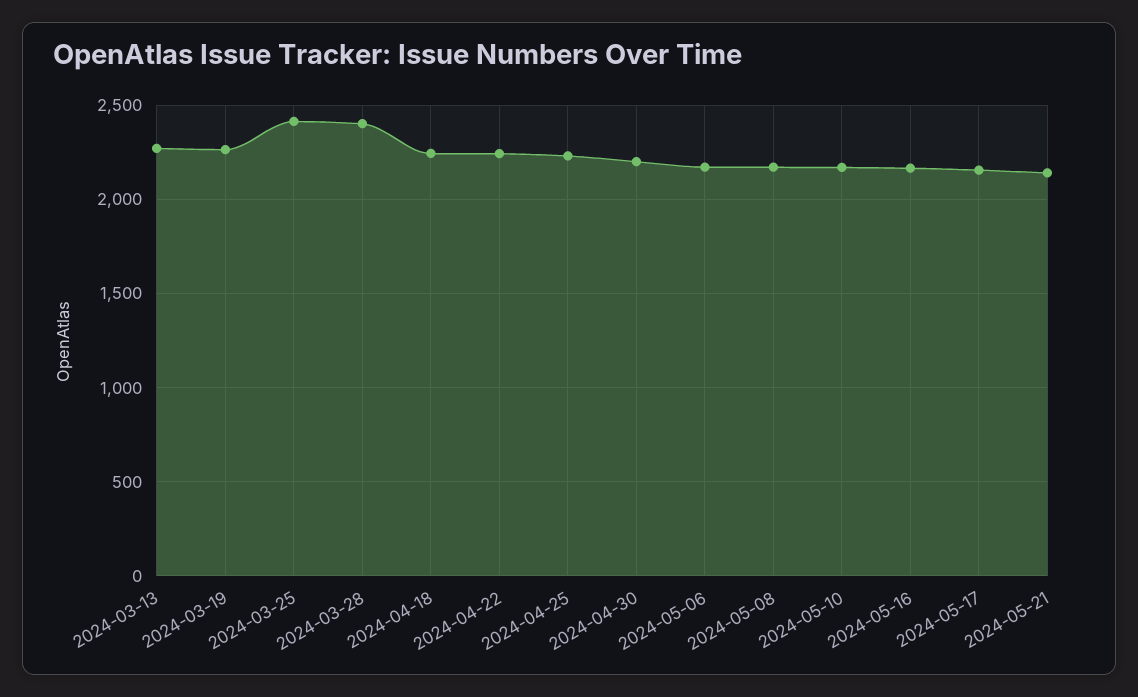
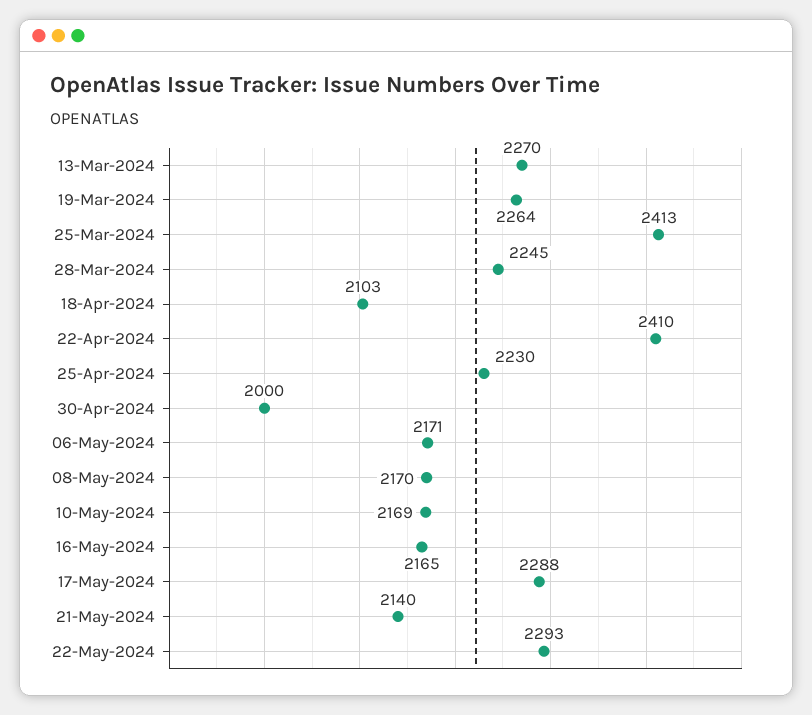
2024-03-28: 2400 -> 2245
2024-04-18: 2250 -> 2103
2024-04-22: 2250 -> 2410
2024-04-30: 2200 -> 2000
2024-05-17: 2150 -> 2288
22-May-2024: none -> 2293

